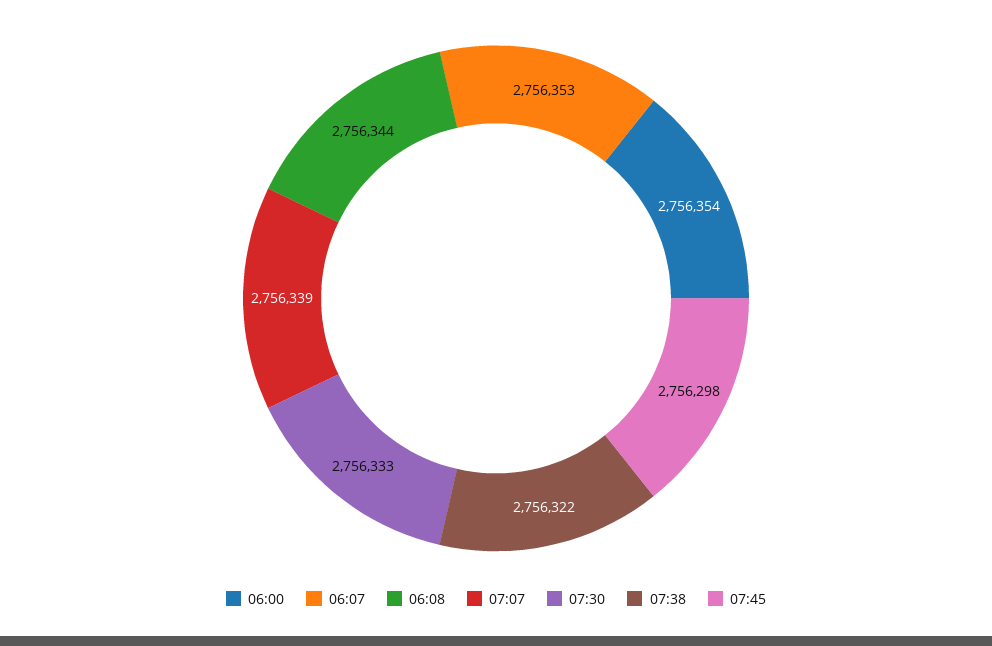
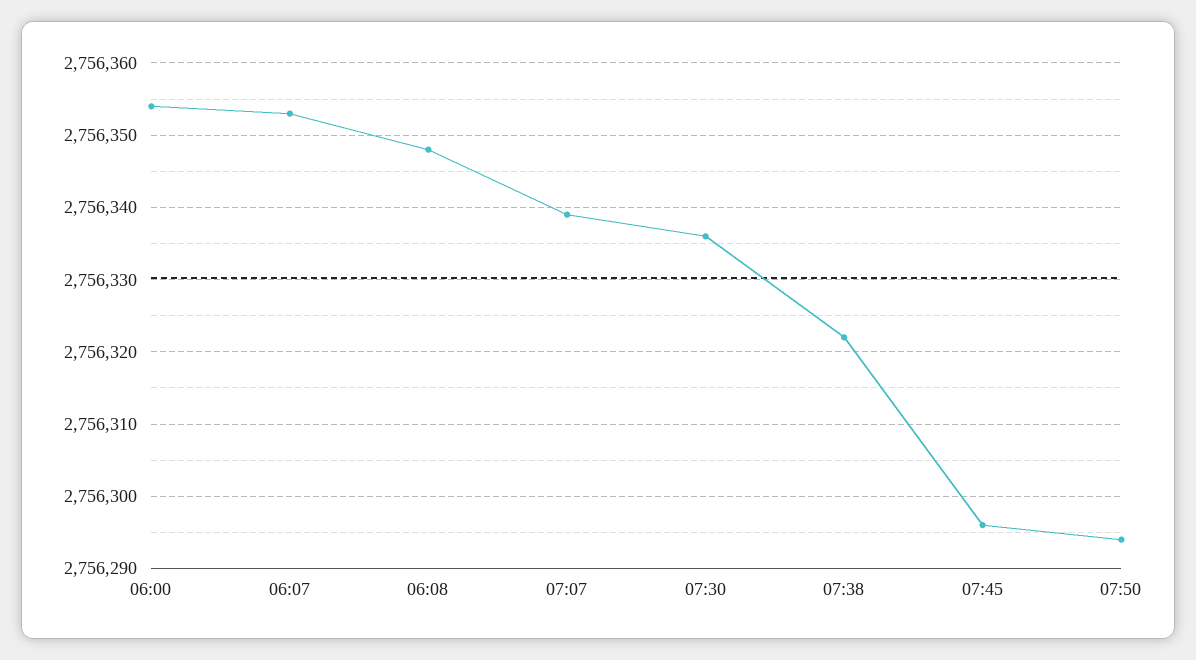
06:08: 2756344 -> 2756348
07:30: 2756333 -> 2756336
07:45: 2756298 -> 2756296
07:50: none -> 2756294

